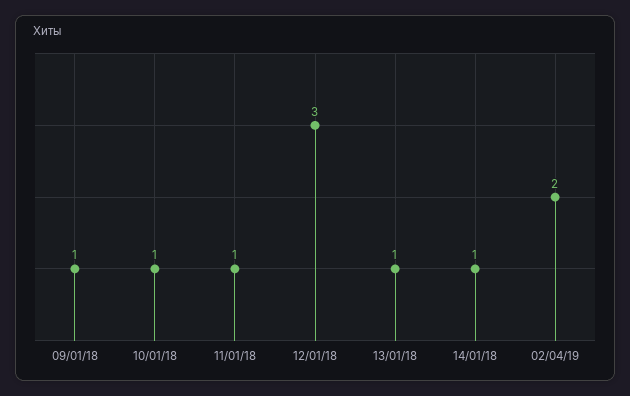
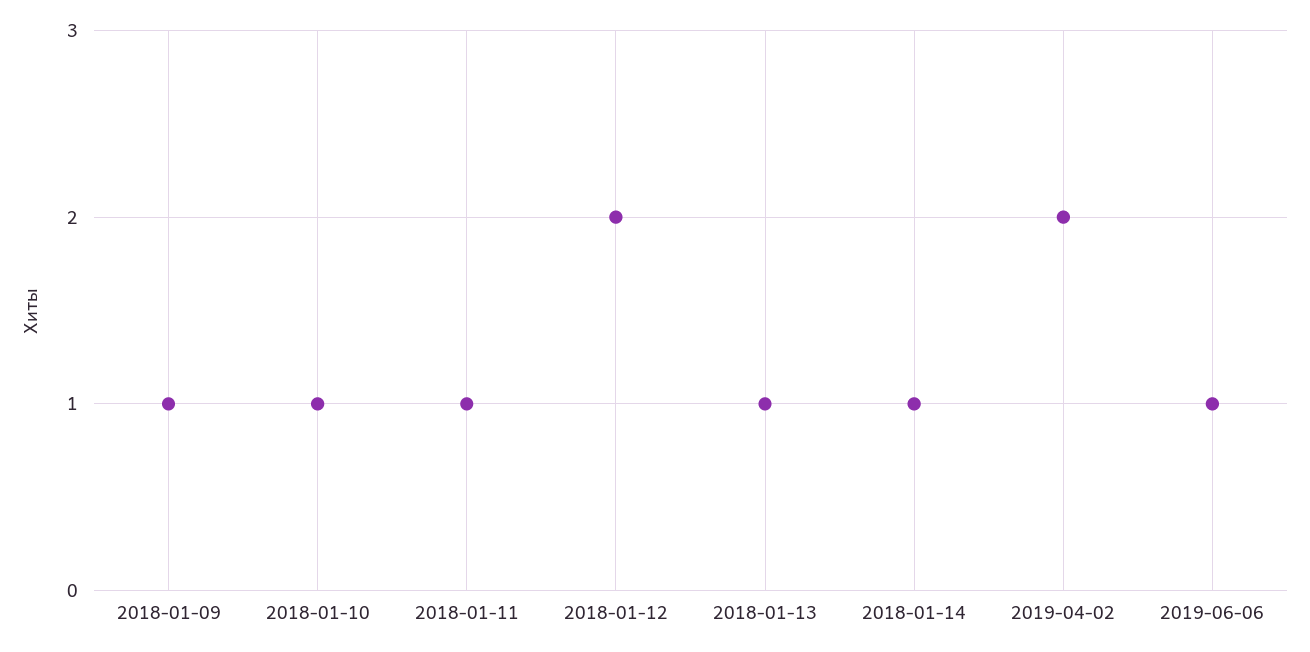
12/01/18: 3 -> 2
2019-06-06: none -> 1

